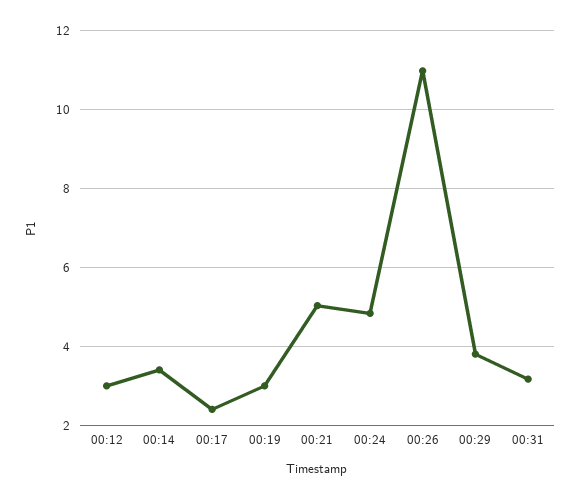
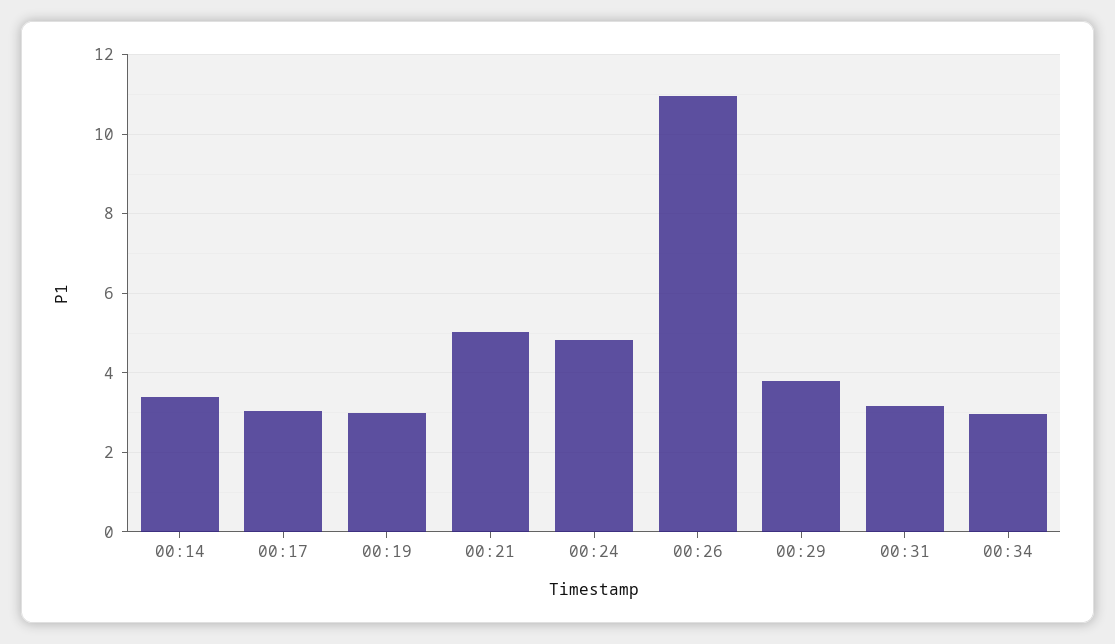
00:12: 3 -> none
00:17: 2.4 -> 3
00:34: none -> 3

